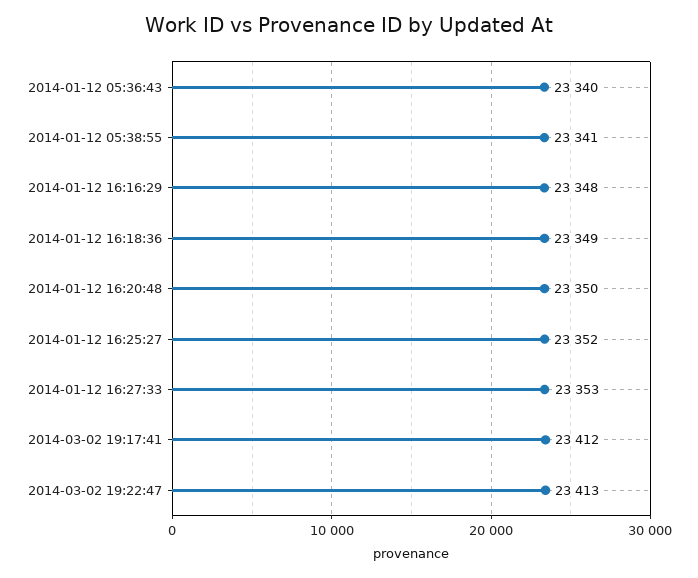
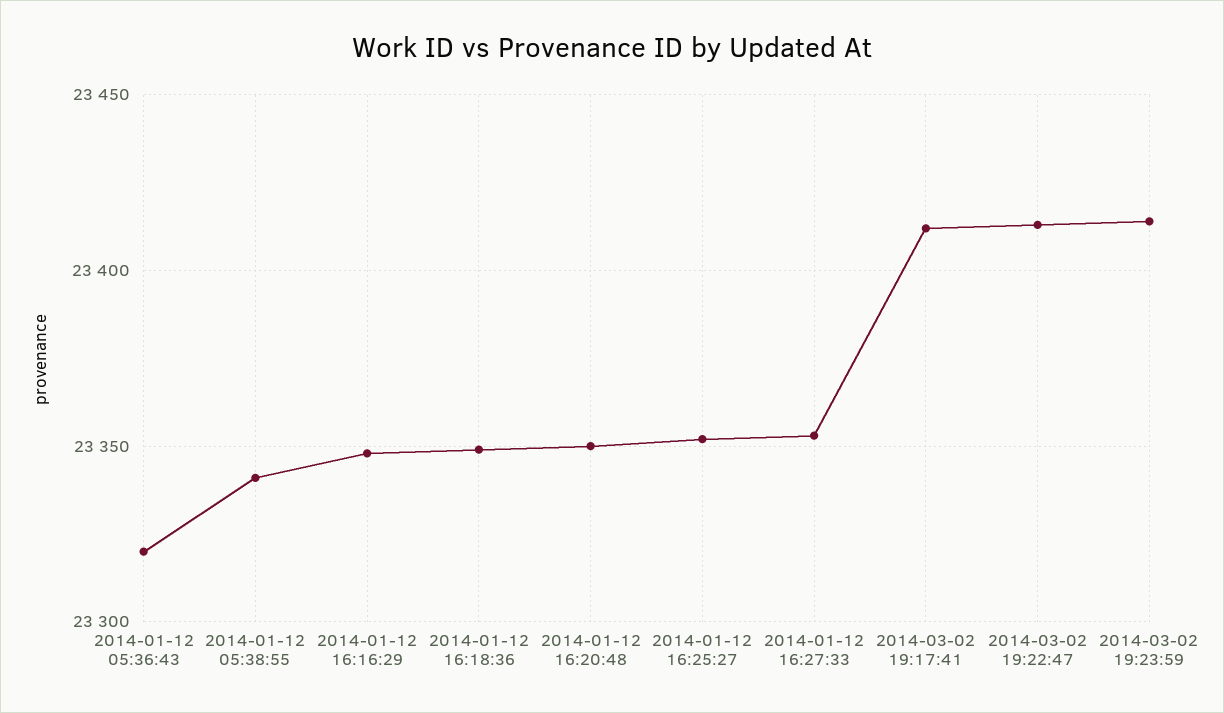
2014-01-12 05:36:43: 23340 -> 23320
2014-03-02 19:23:59: none -> 23415

